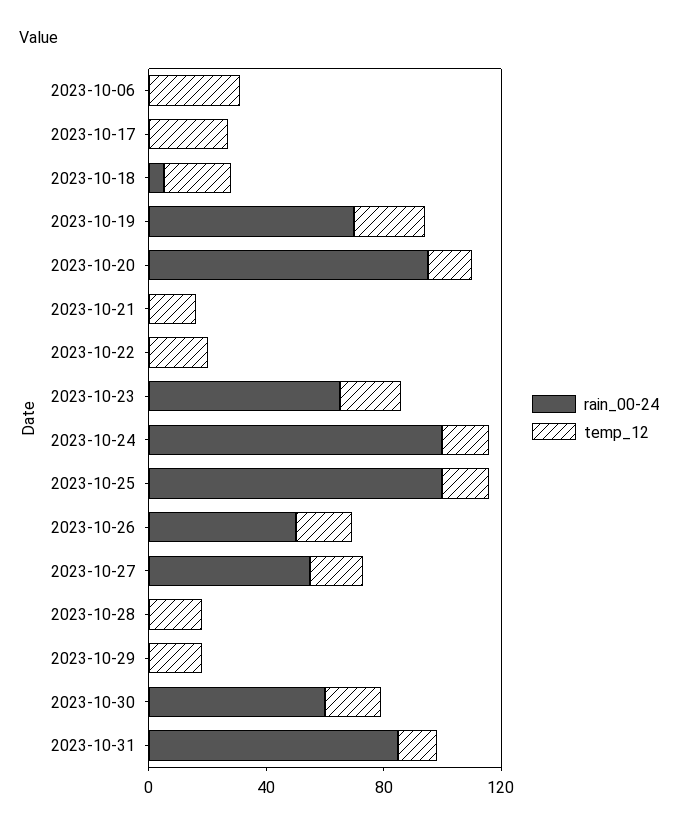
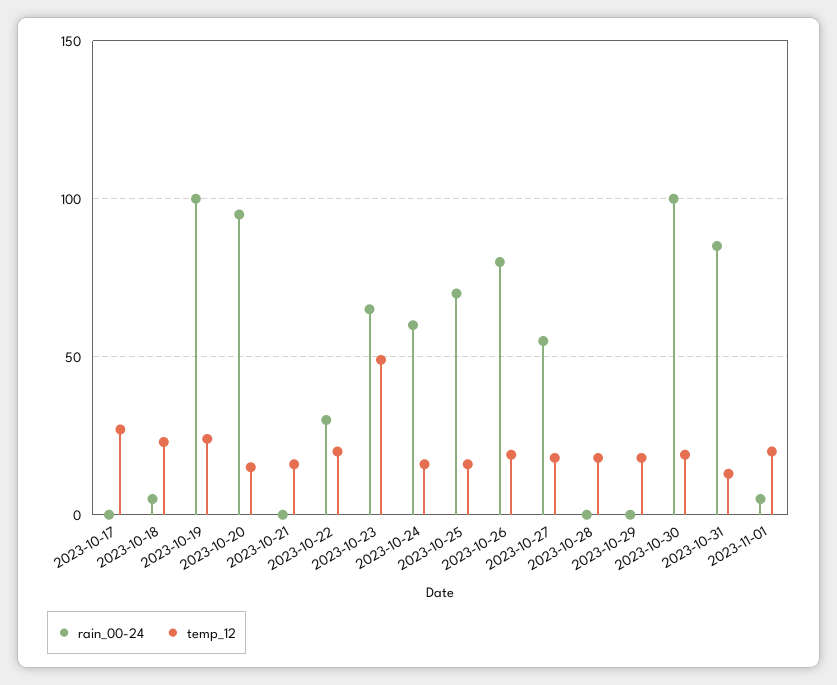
rain_00-24, 2023-10-06: 0 -> none
temp_12, 2023-10-06: 30 -> none
rain_00-24, 2023-10-19: 70 -> 100
rain_00-24, 2023-10-22: 0 -> 30
temp_12, 2023-10-23: 20 -> 50
rain_00-24, 2023-10-24: 100 -> 60
rain_00-24, 2023-10-25: 100 -> 70
rain_00-24, 2023-10-26: 50 -> 80
rain_00-24, 2023-10-30: 60 -> 100
rain_00-24, 2023-11-01: none -> 5
temp_12, 2023-11-01: none -> 20

